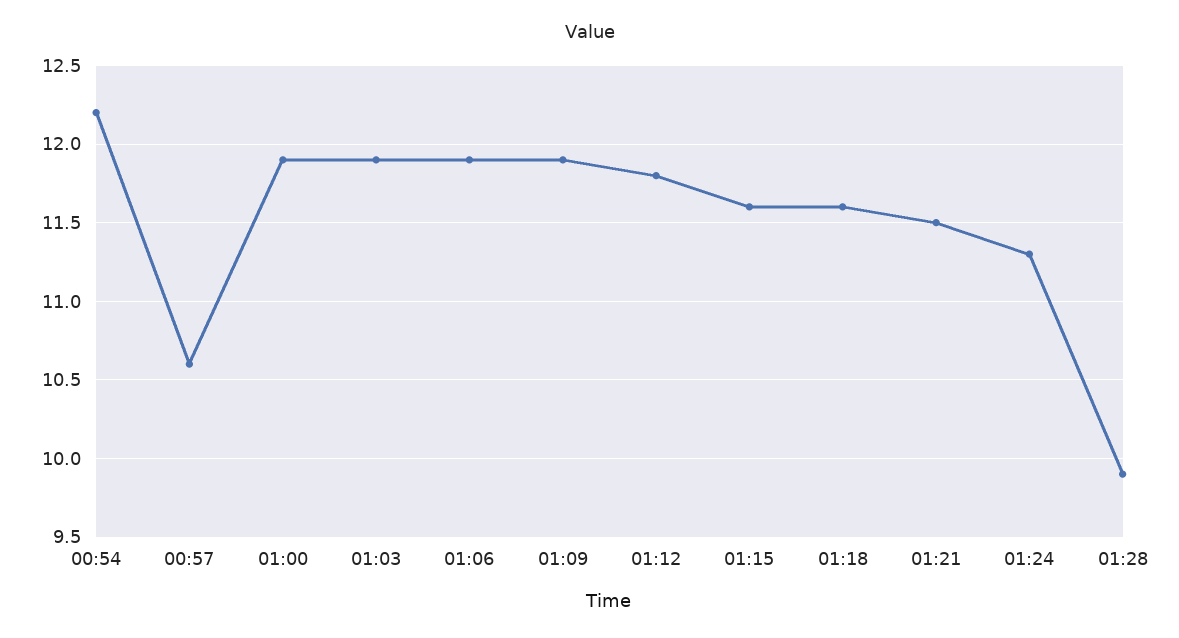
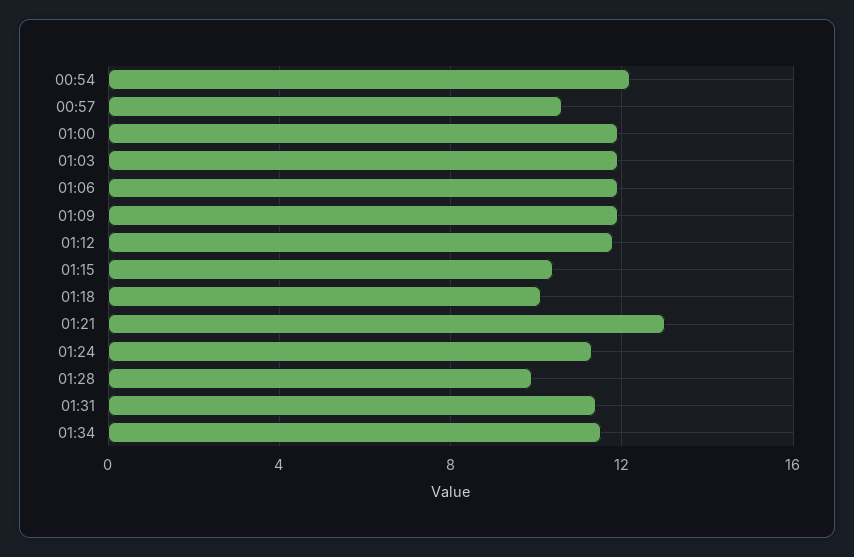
01:15: 11.6 -> 10.5
01:18: 11.6 -> 10
01:21: 11.5 -> 13
01:31: none -> 11.5
01:34: none -> 11.5

